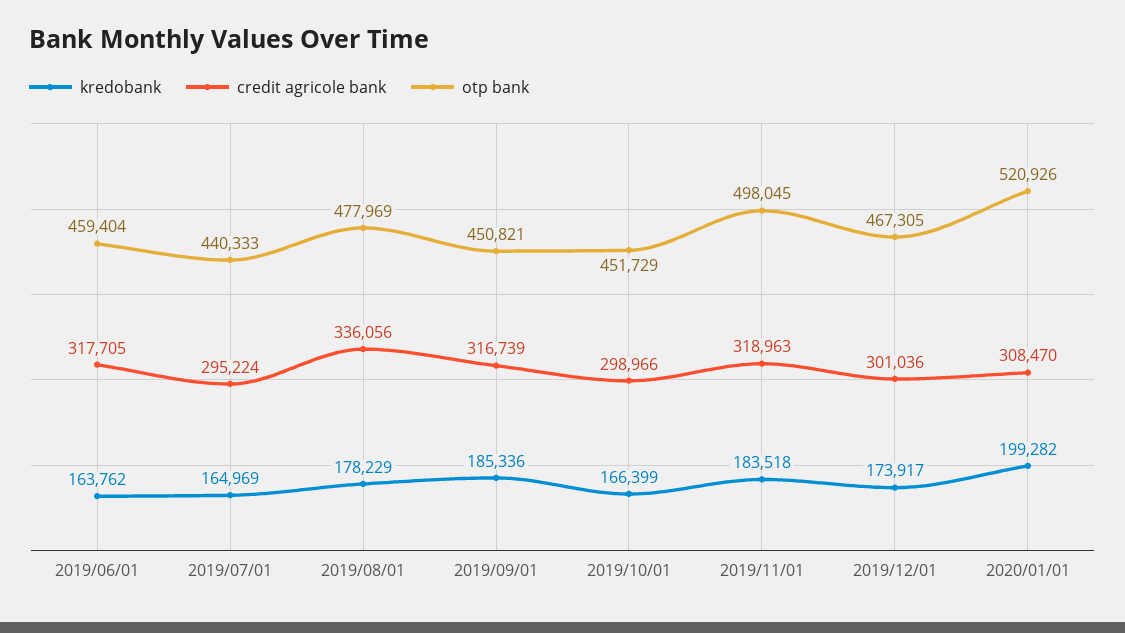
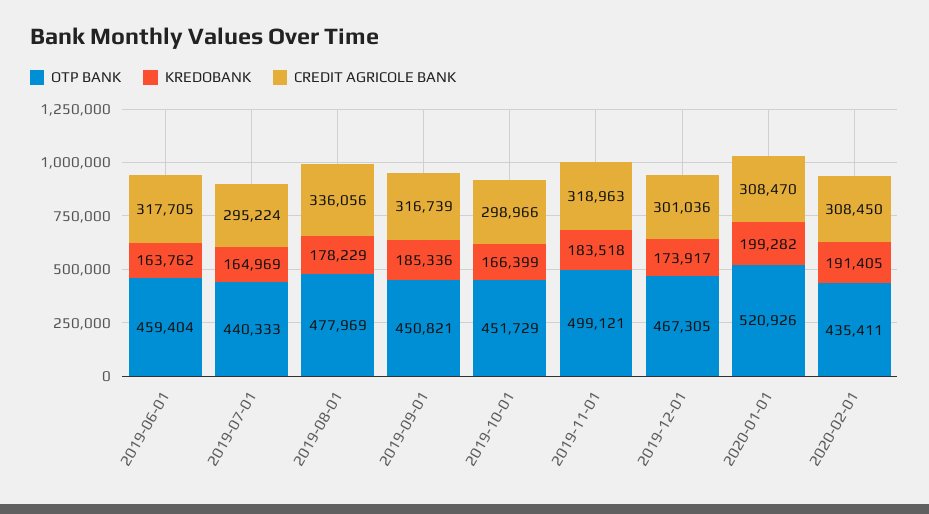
otp bank, 2019/11/01: 498045 -> 499121
otp bank, 2020-02-01: none -> 435411
kredobank, 2020-02-01: none -> 191405
credit agricole bank, 2020-02-01: none -> 308450

